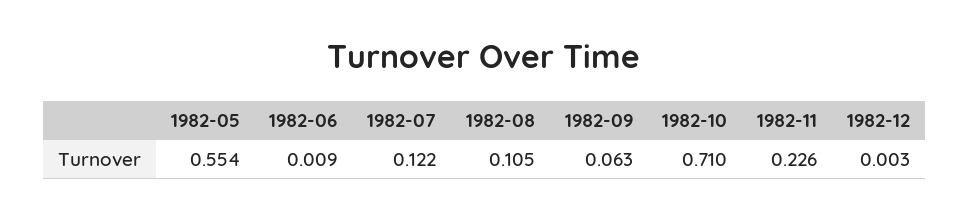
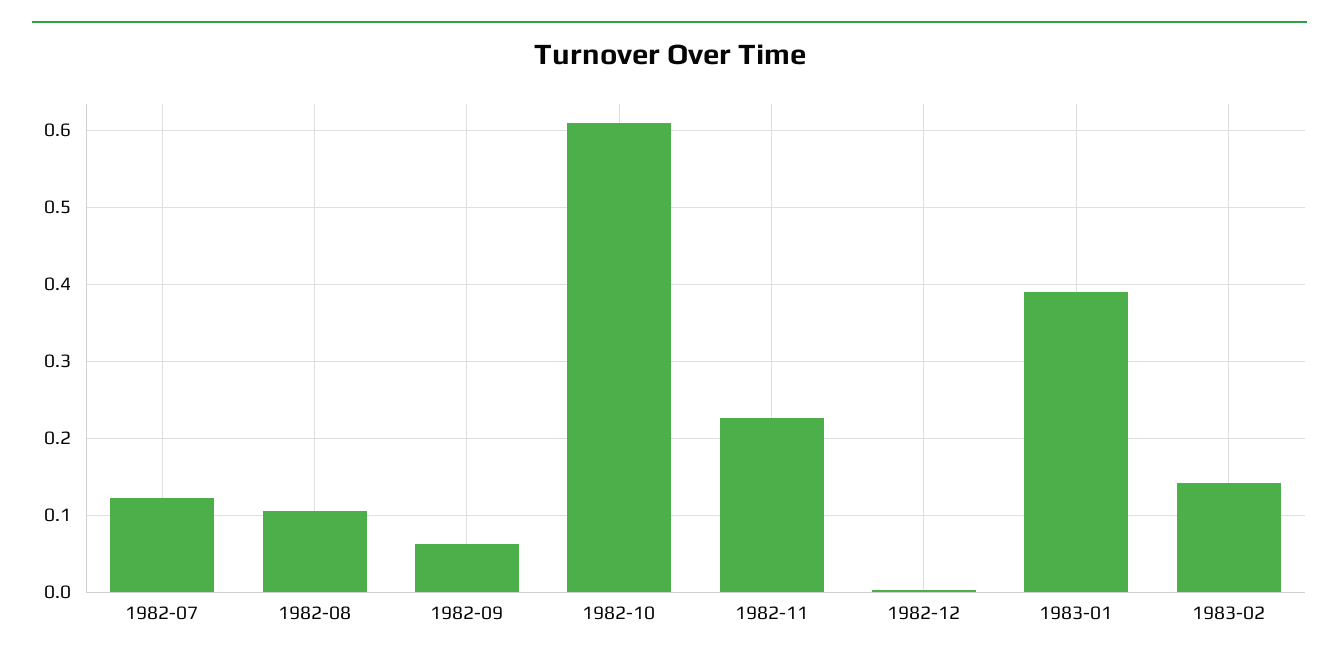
1982-05: 0.554 -> none
1982-06: 0.009 -> none
1982-10: 0.71 -> 0.61
1983-01: none -> 0.39
1983-02: none -> 0.14

